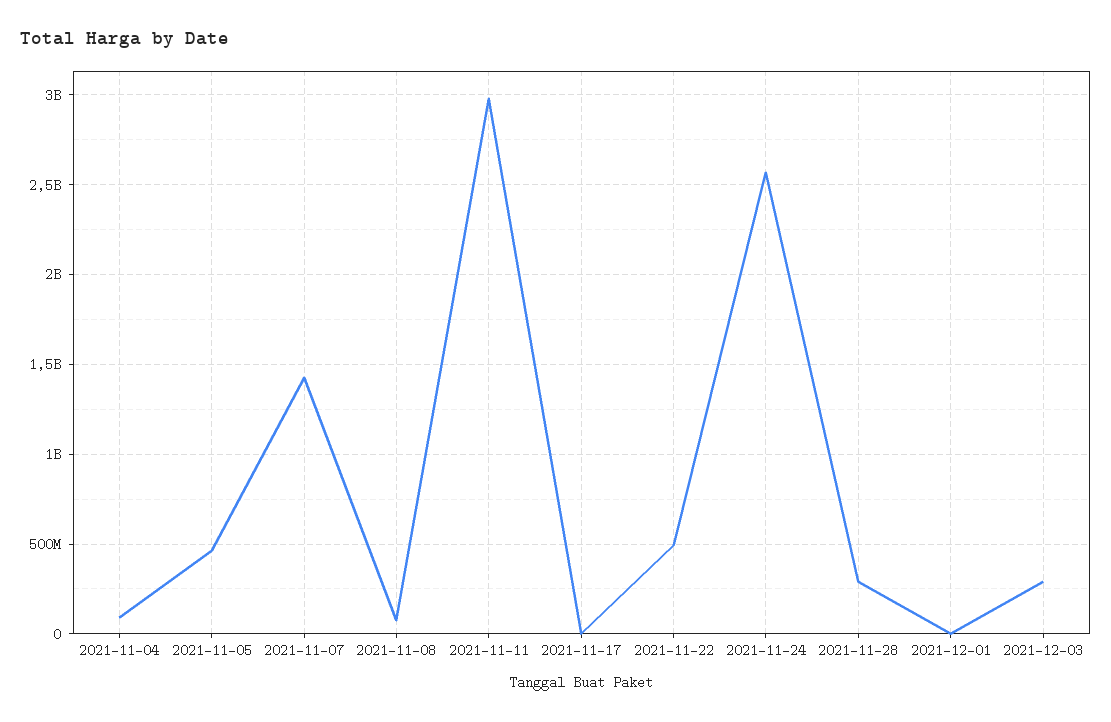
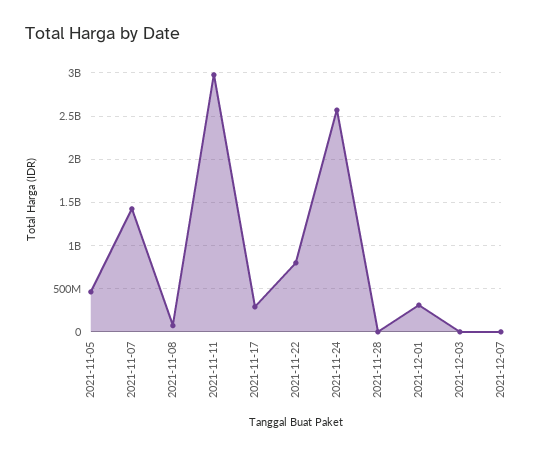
2021-11-04: 100000000 -> none
2021-11-17: 0 -> 300000000
2021-11-22: 500000000 -> 800000000
2021-11-28: 300000000 -> 0
2021-12-01: 0 -> 300000000
2021-12-03: 300000000 -> 0
2021-12-07: none -> 0

